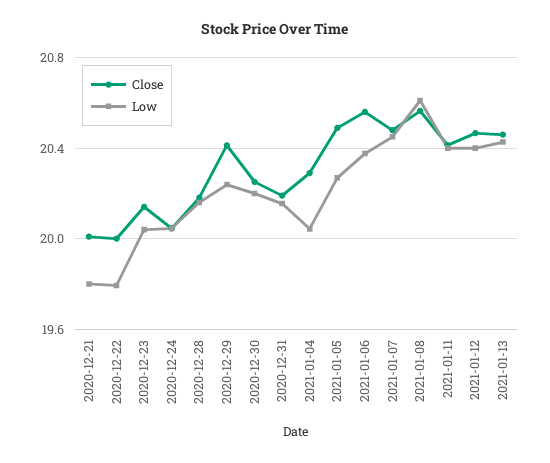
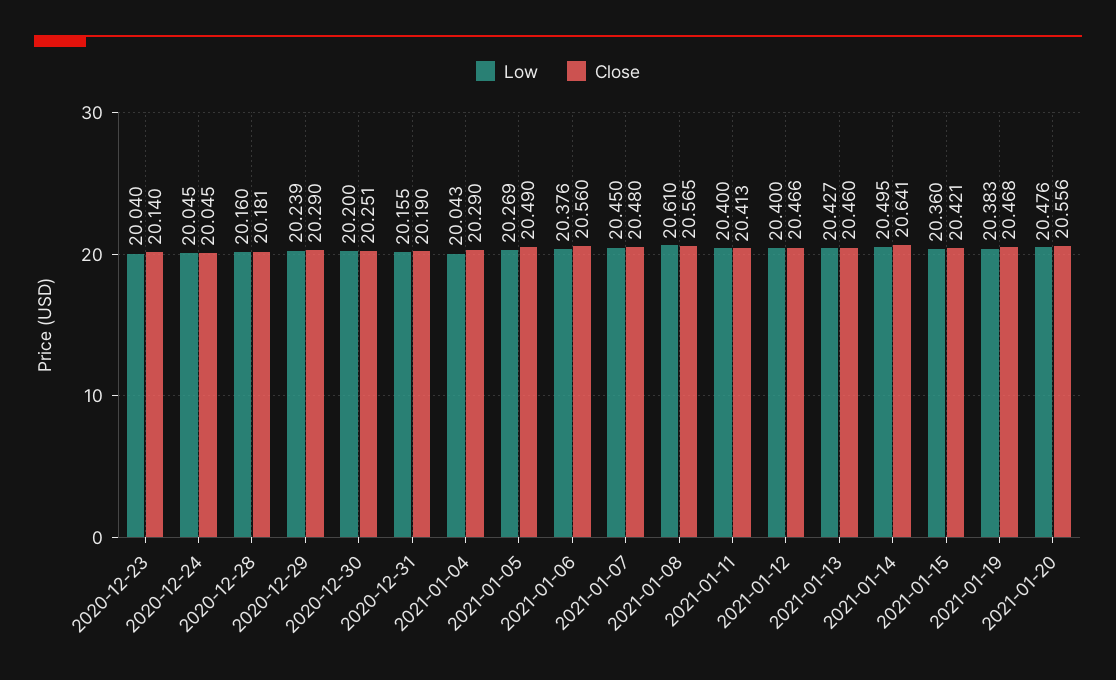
Close, 2020-12-21: 20 -> none
Low, 2020-12-21: 19.8 -> none
Close, 2020-12-22: 20 -> none
Low, 2020-12-22: 19.8 -> none
Close, 2020-12-29: 20.4 -> 20.29
Low, 2021-01-14: none -> 20.495
Close, 2021-01-14: none -> 20.641
Low, 2021-01-15: none -> 20.36
Close, 2021-01-15: none -> 20.421
Low, 2021-01-19: none -> 20.383
Close, 2021-01-19: none -> 20.468
Low, 2021-01-20: none -> 20.476
Close, 2021-01-20: none -> 20.556

